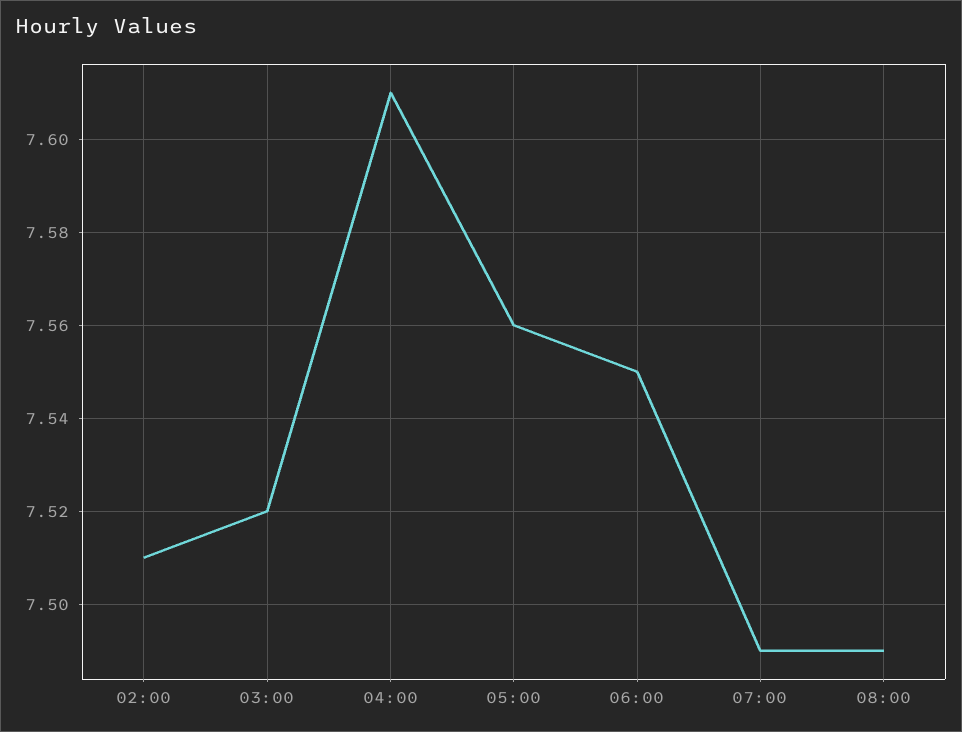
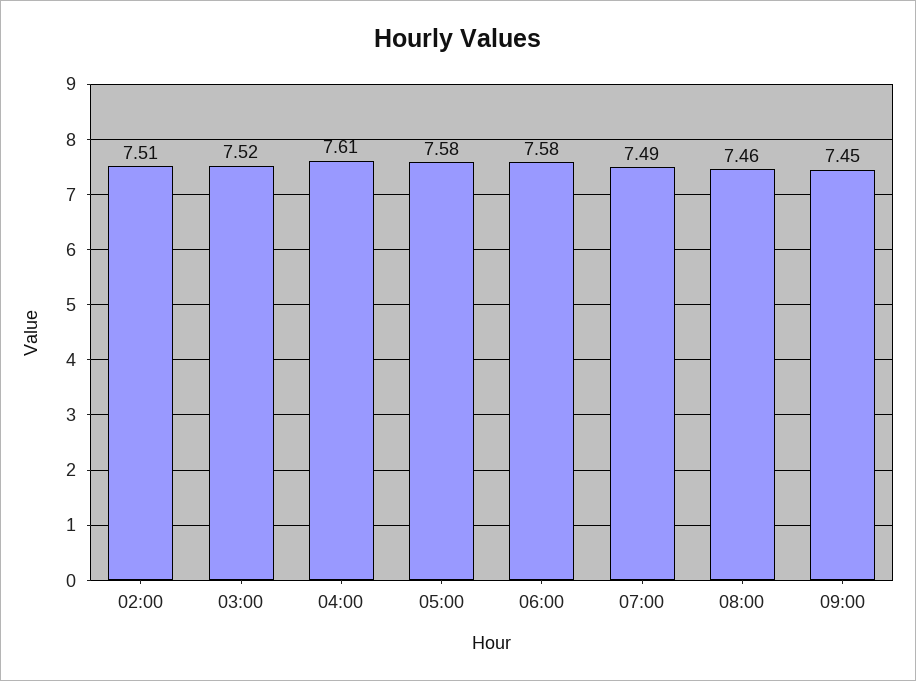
05:00: 7.56 -> 7.58
06:00: 7.55 -> 7.58
08:00: 7.49 -> 7.46
09:00: none -> 7.45

